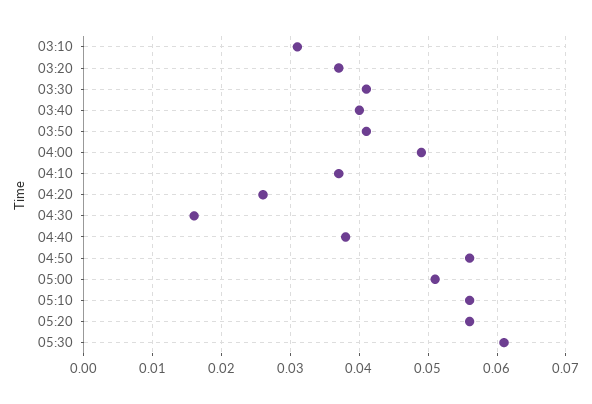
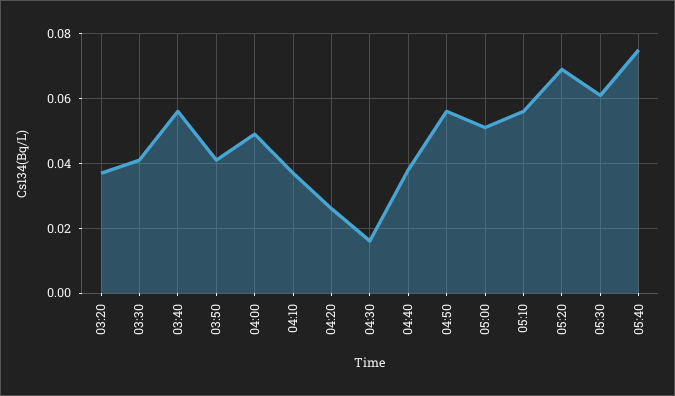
03:10: 0.031 -> none
03:40: 0.04 -> 0.055
05:20: 0.056 -> 0.07
05:40: none -> 0.075

